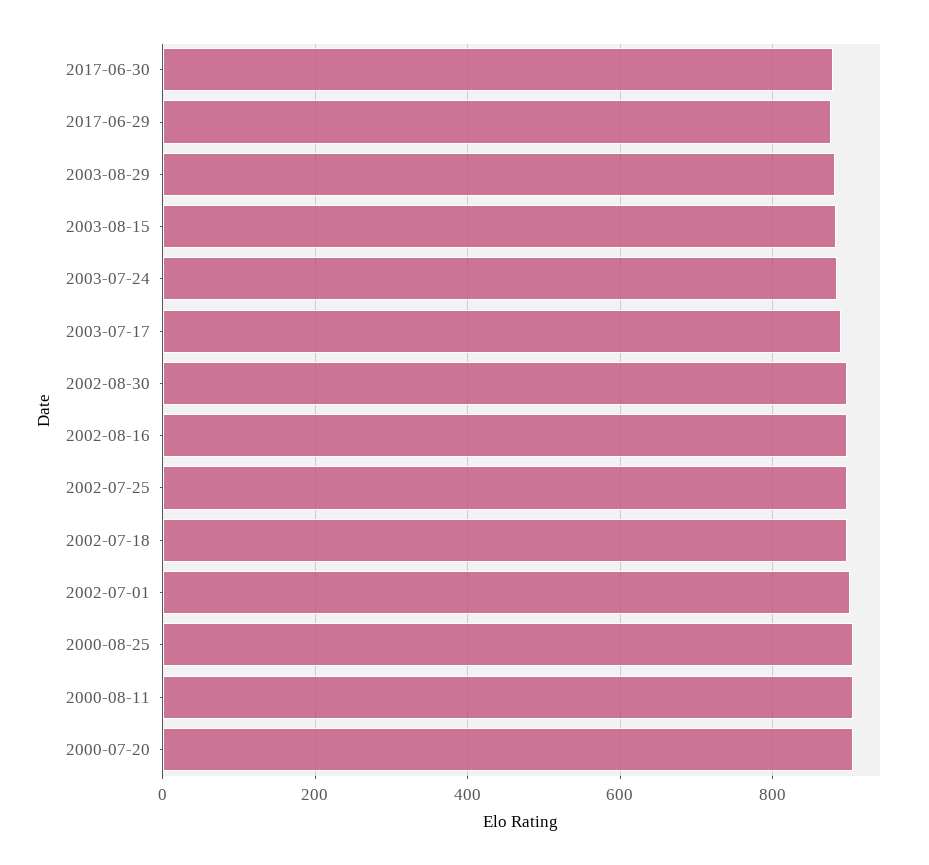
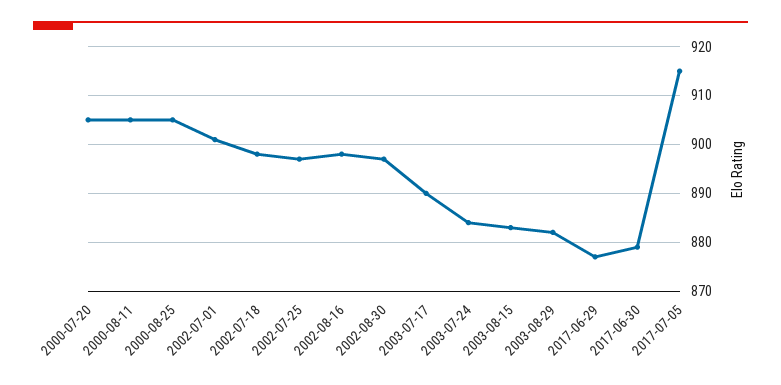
2017-07-05: none -> 915

